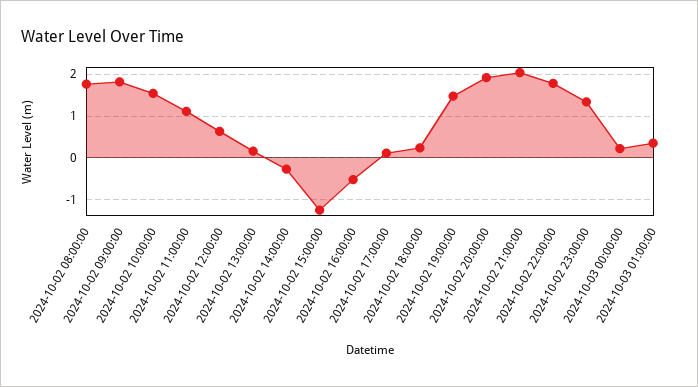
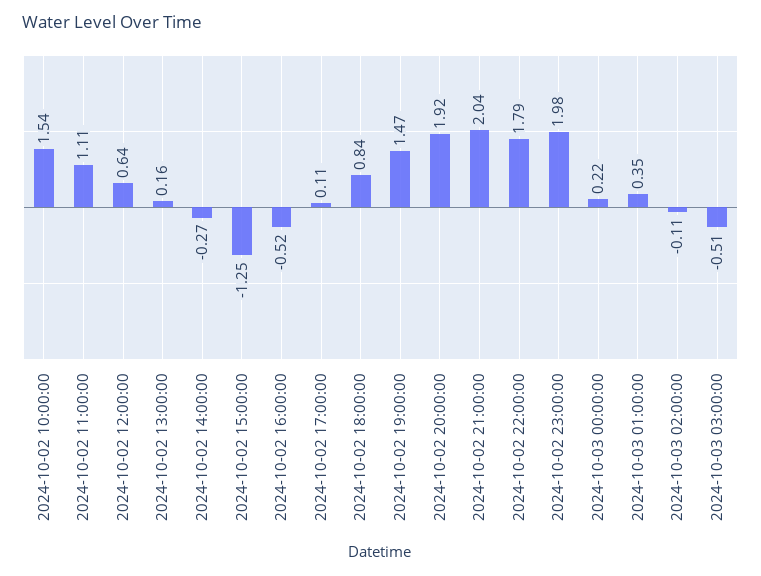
2024-10-02 08:00:00: 1.8 -> none
2024-10-02 09:00:00: 1.8 -> none
2024-10-02 18:00:00: 0.2 -> 0.84
2024-10-02 23:00:00: 1.4 -> 1.98
2024-10-03 02:00:00: none -> -0.11
2024-10-03 03:00:00: none -> -0.51

